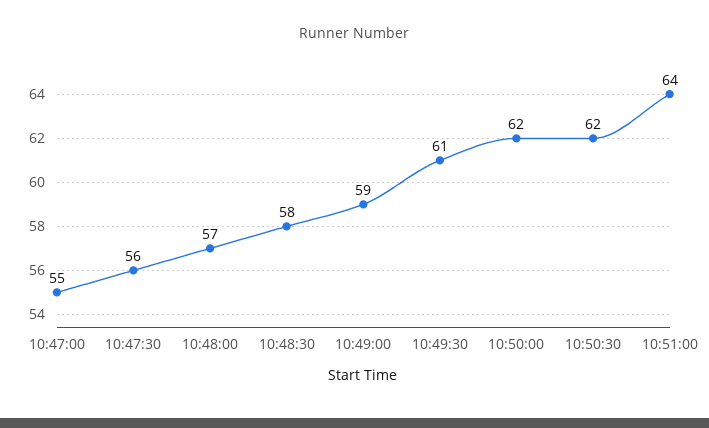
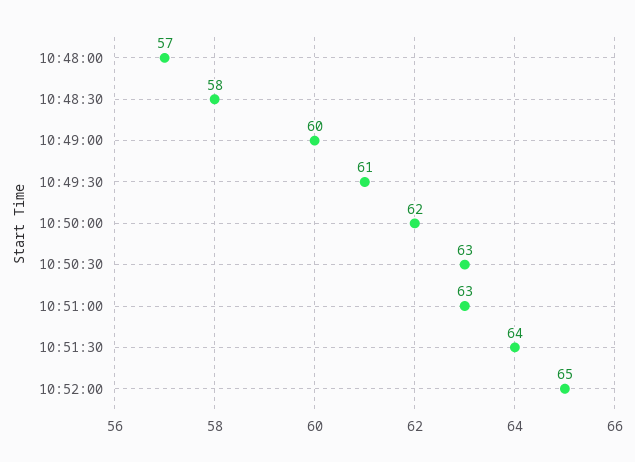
10:47:00: 55 -> none
10:47:30: 56 -> none
10:49:00: 59 -> 60
10:50:30: 62 -> 63
10:51:00: 64 -> 63
10:51:30: none -> 64
10:52:00: none -> 65

